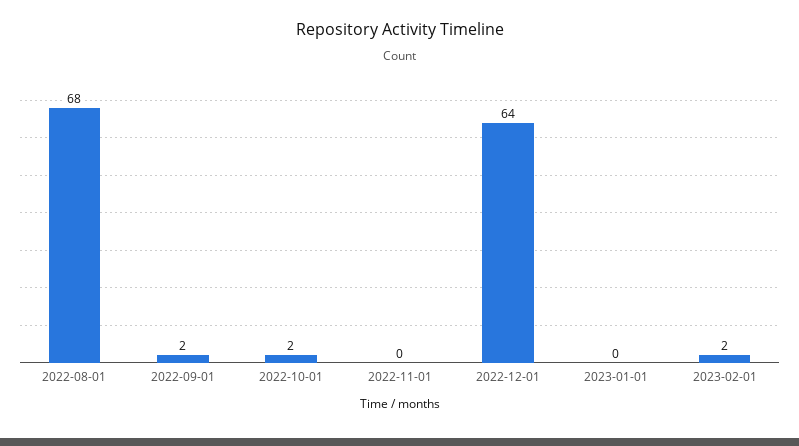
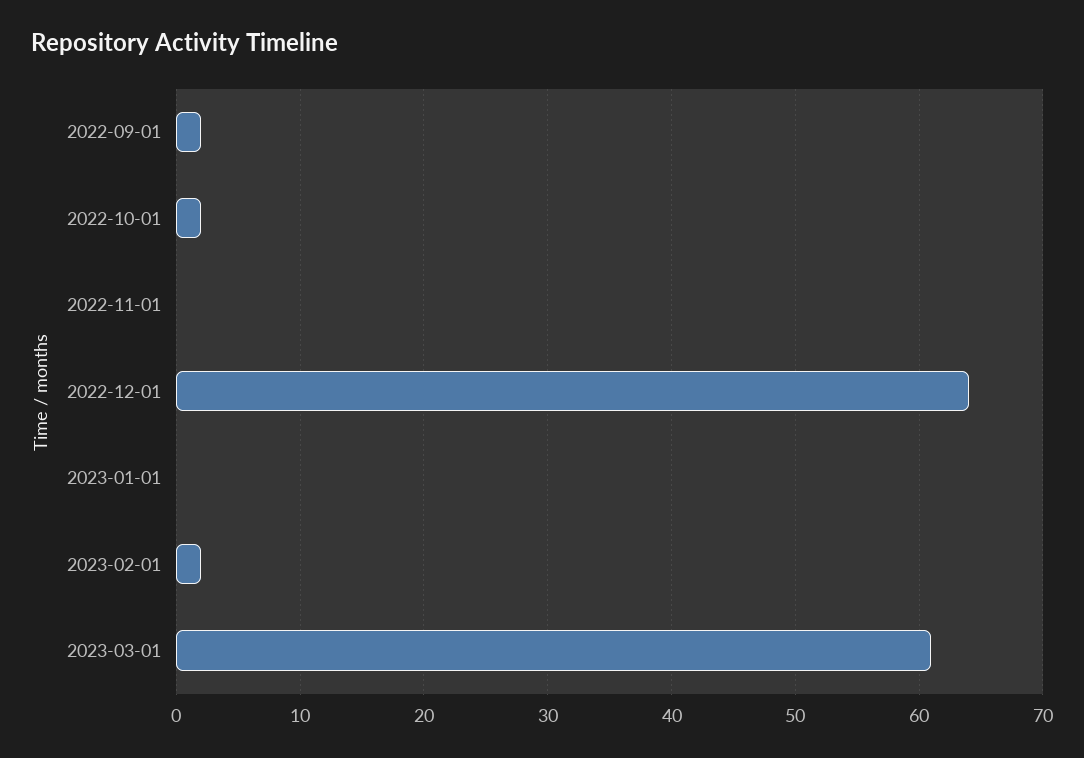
2022-08-01: 68 -> none
2023-03-01: none -> 61

